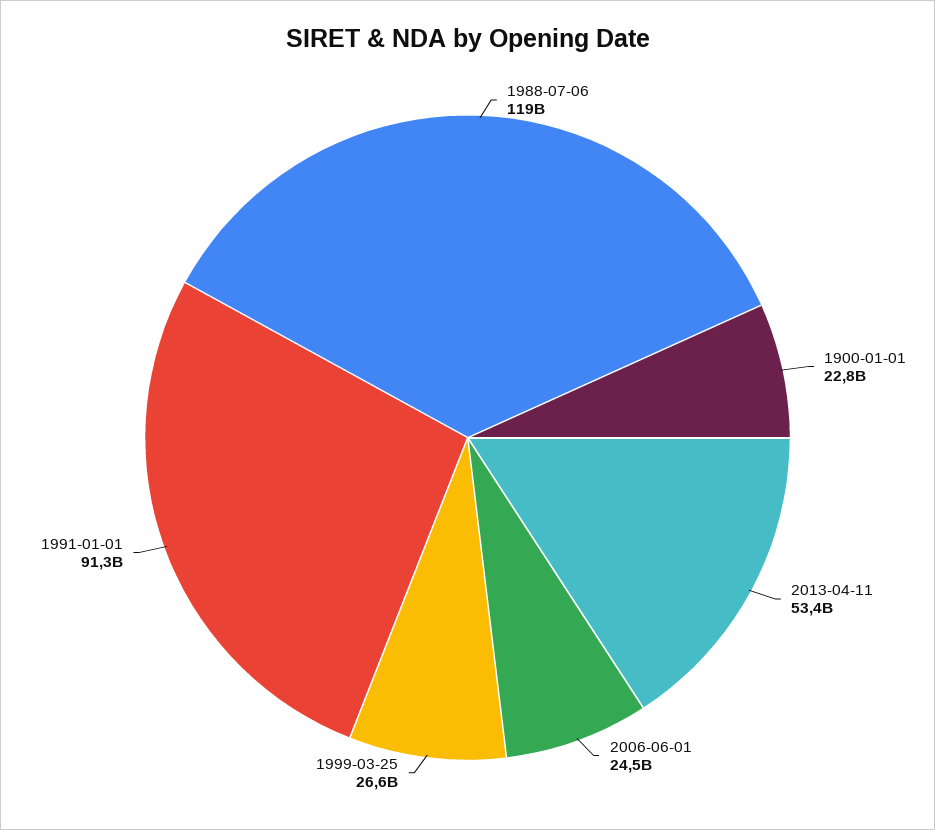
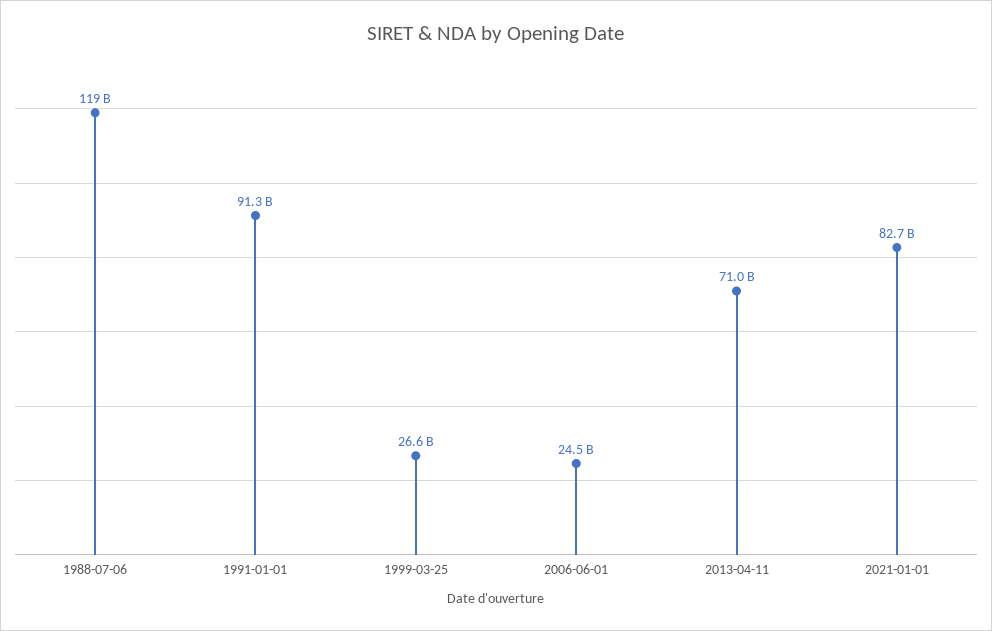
1900-01-01: 22800000000 -> none
2013-04-11: 53400000000 -> 71000000000
2021-01-01: none -> 82700000000

